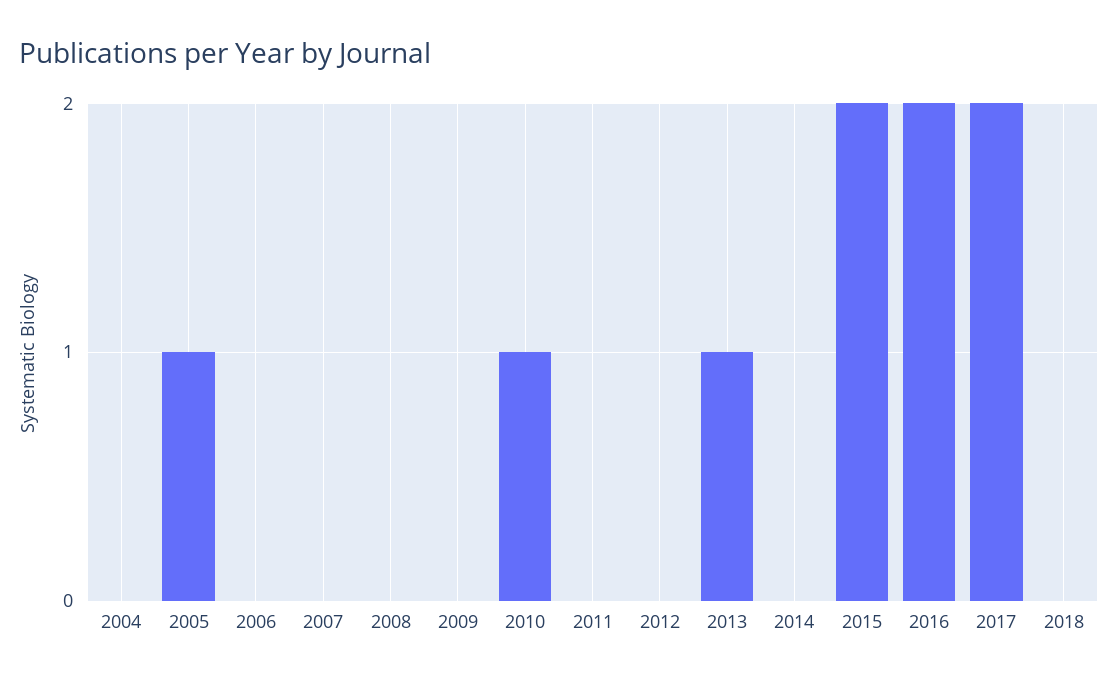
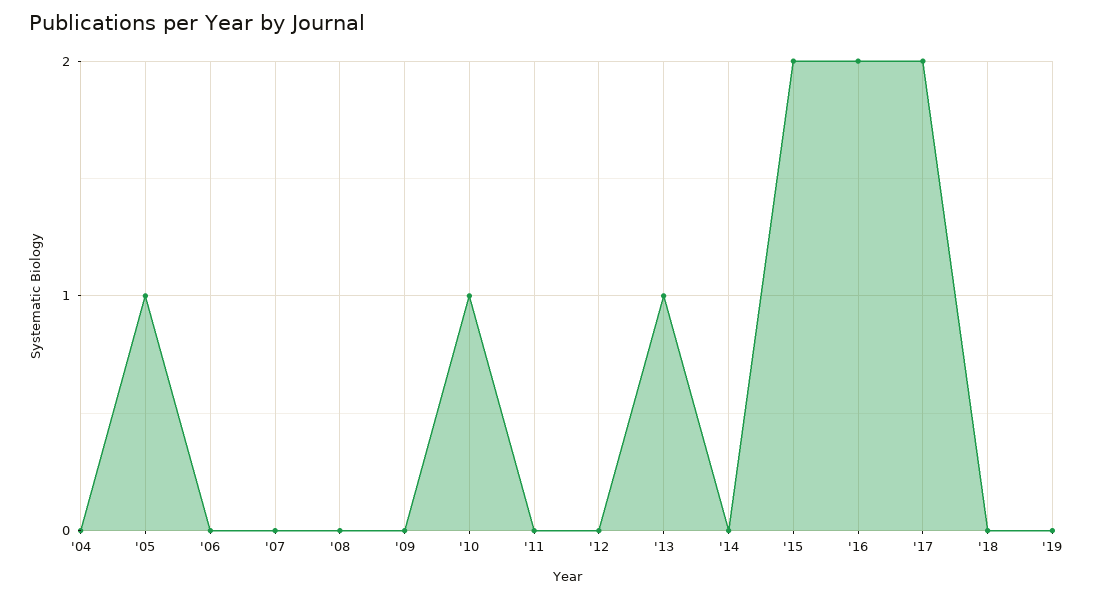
'19: none -> 0

